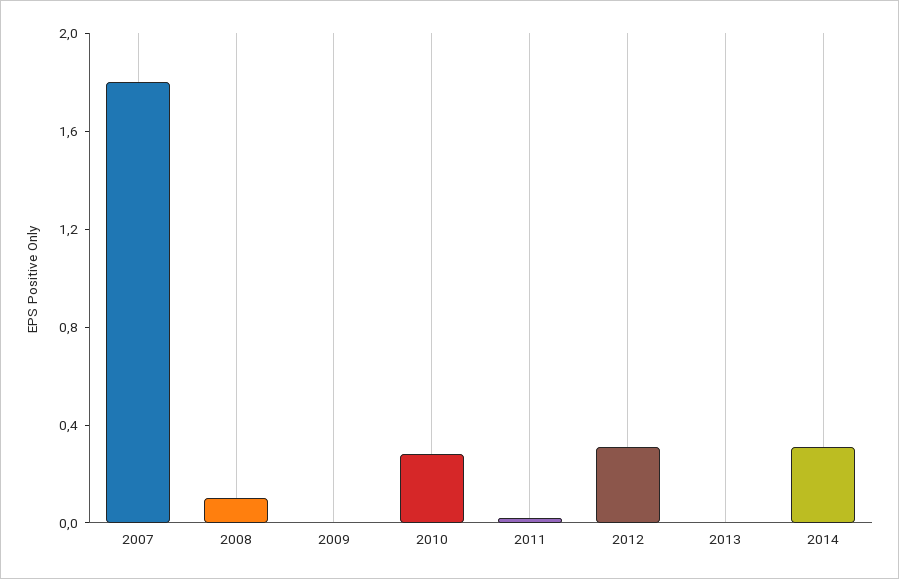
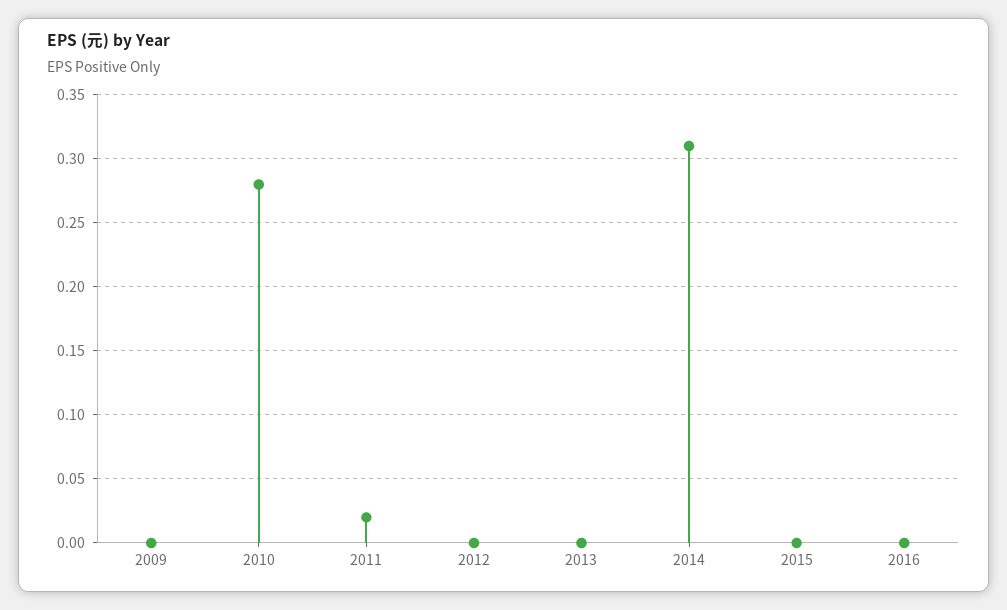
2007: 1.8 -> none
2008: 0.1 -> none
2012: 0.3 -> 0
2015: none -> 0
2016: none -> 0

